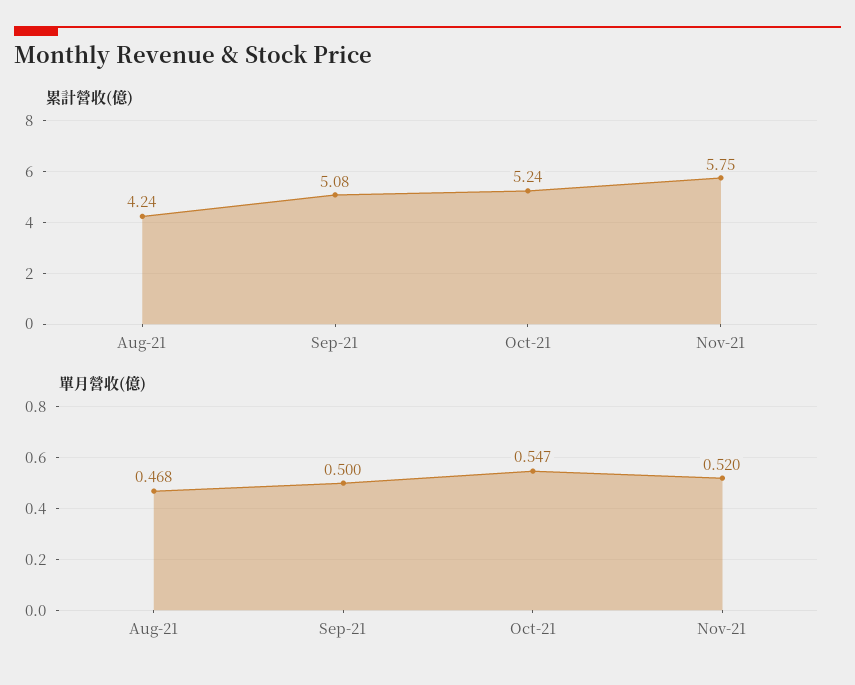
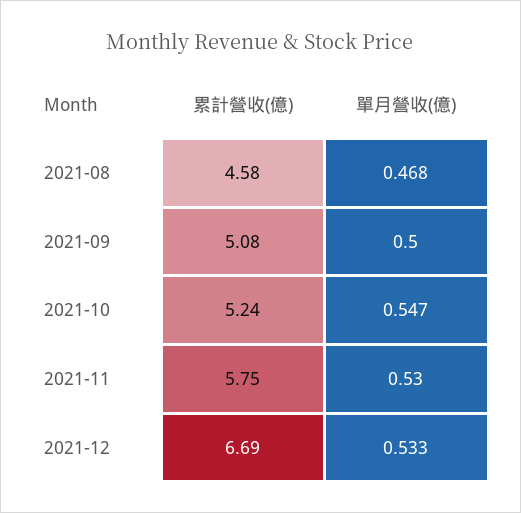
累計營收(億), Aug-21: 4.24 -> 4.58
單月營收(億), Nov-21: 0.52 -> 0.53
累計營收(億), 2021-12: none -> 6.69
單月營收(億), 2021-12: none -> 0.533

